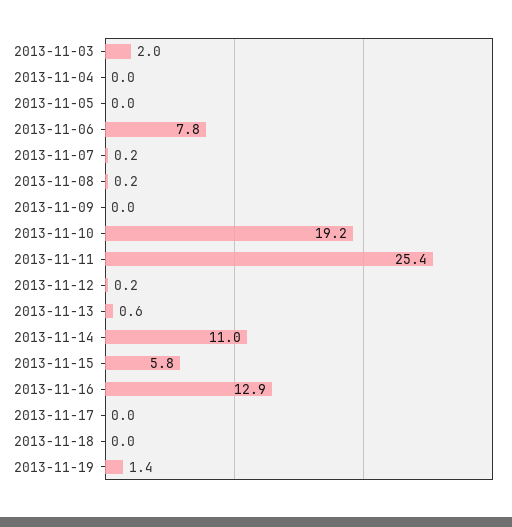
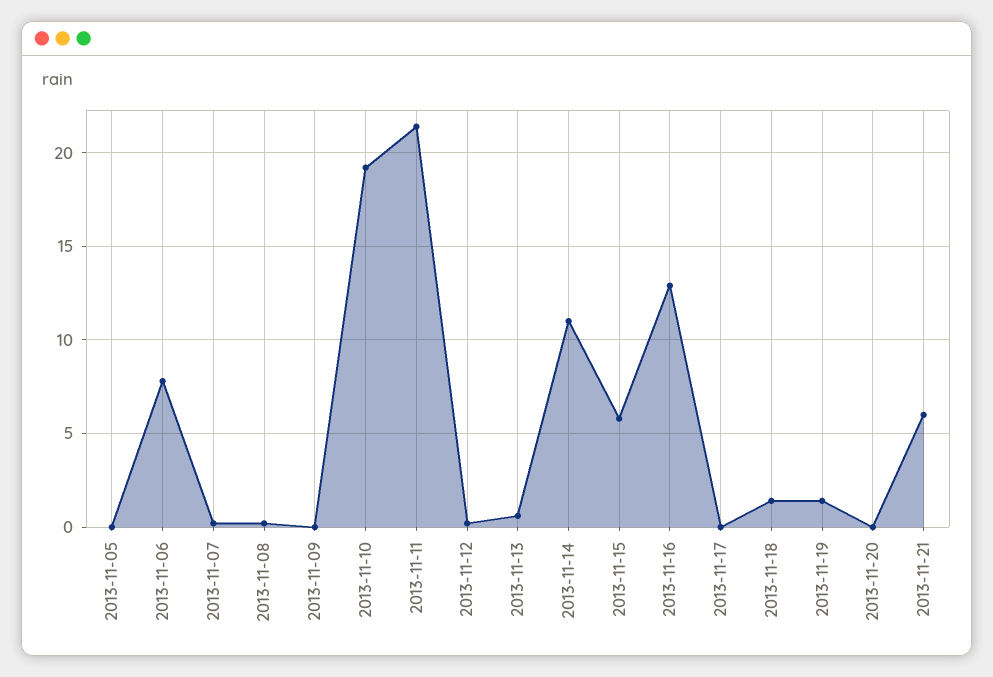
2013-11-03: 2 -> none
2013-11-04: 0 -> none
2013-11-11: 25.4 -> 21.5
2013-11-18: 0 -> 1.5
2013-11-20: none -> 0
2013-11-21: none -> 6

